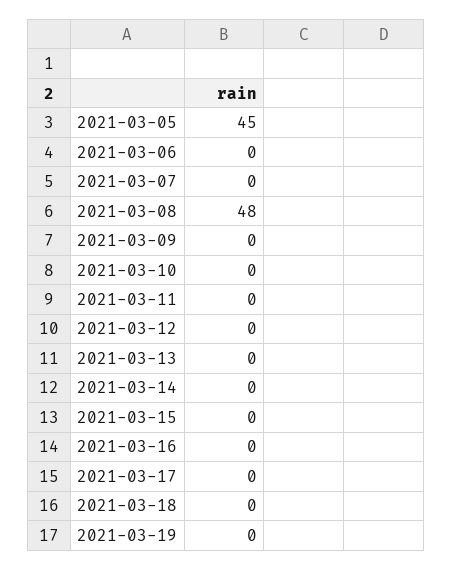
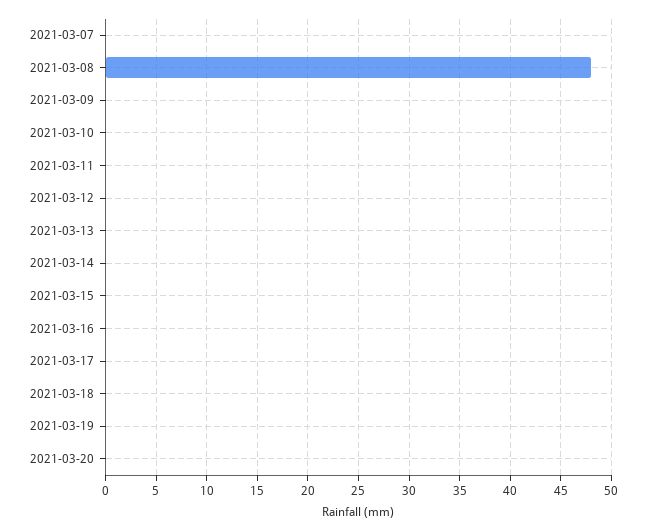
2021-03-05: 45 -> none
2021-03-06: 0 -> none
2021-03-20: none -> 0

